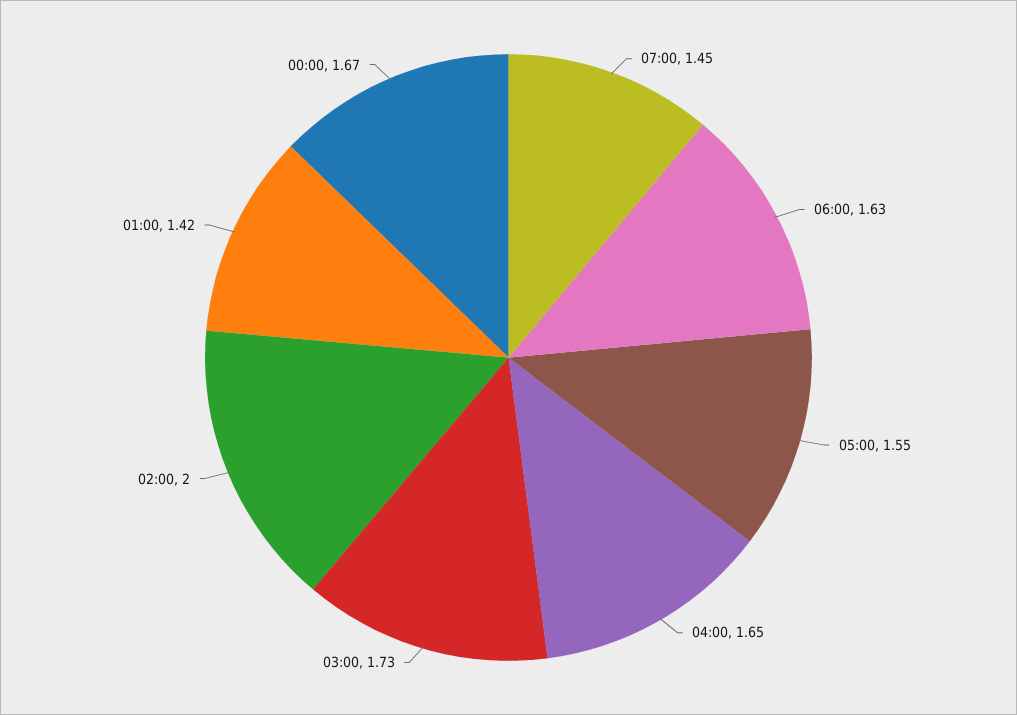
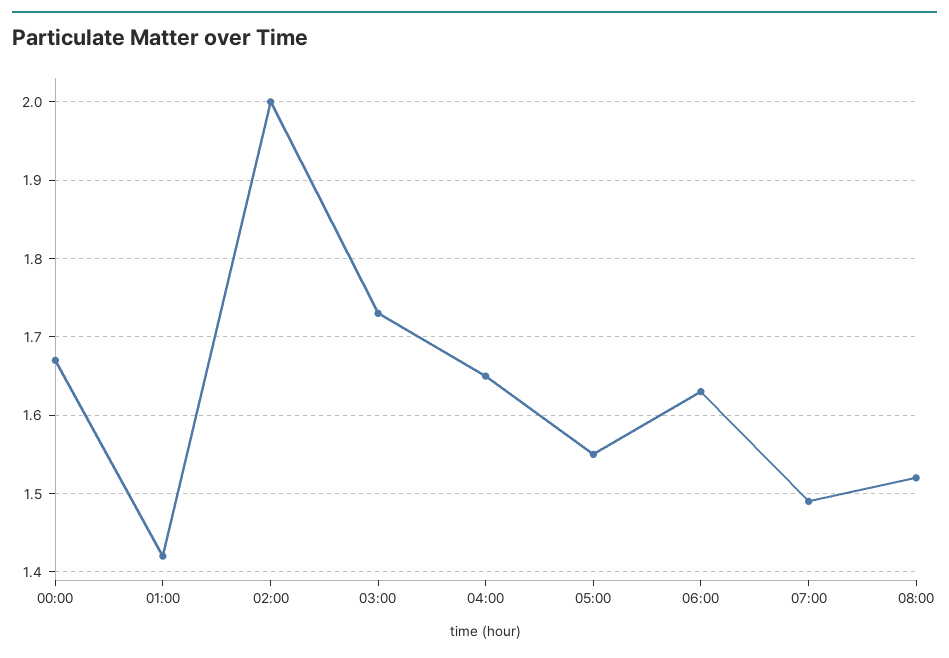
07:00: 1.45 -> 1.49
08:00: none -> 1.52

